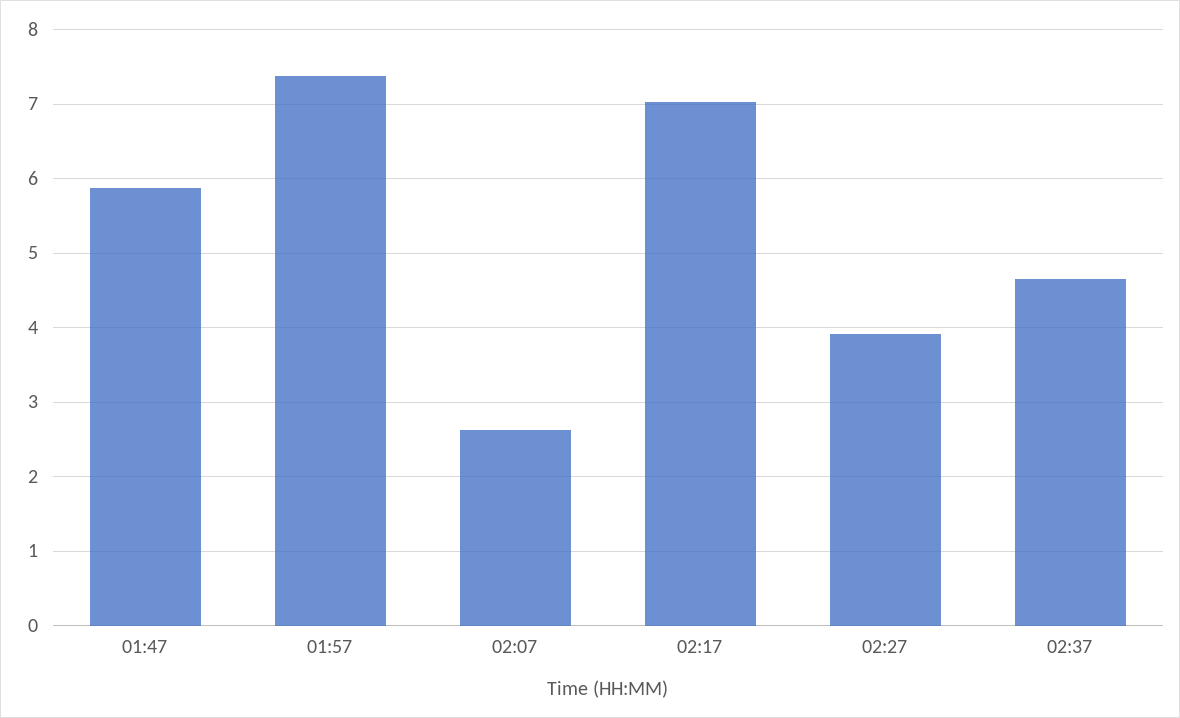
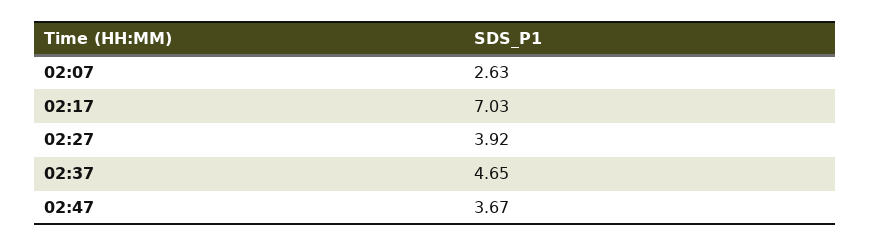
01:47: 5.9 -> none
01:57: 7.4 -> none
02:47: none -> 3.67

